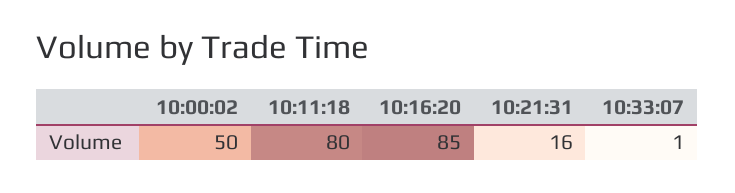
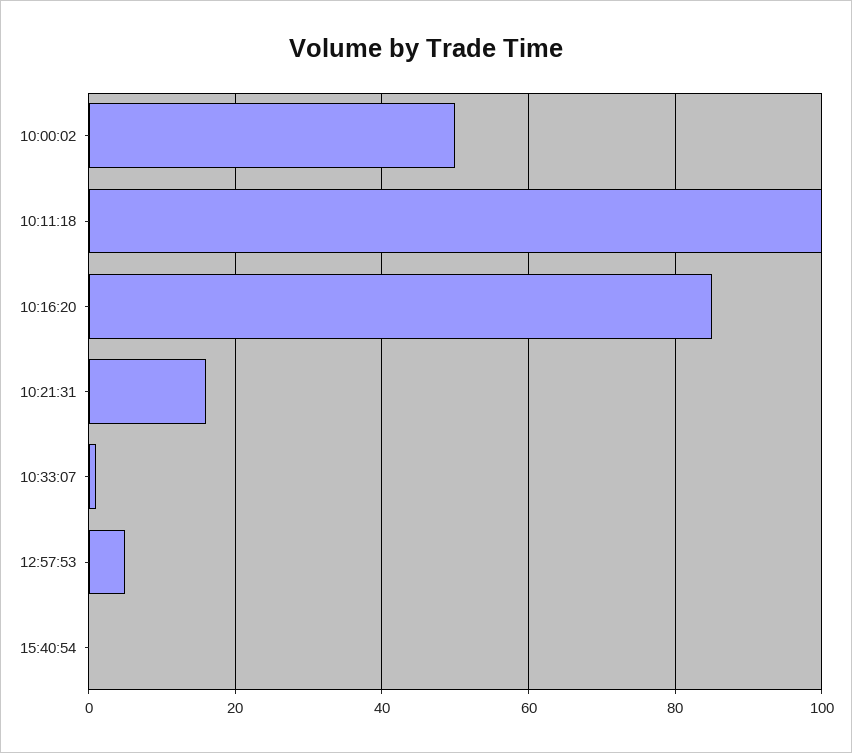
10:11:18: 80 -> 100
12:57:53: none -> 5
15:40:54: none -> 0

